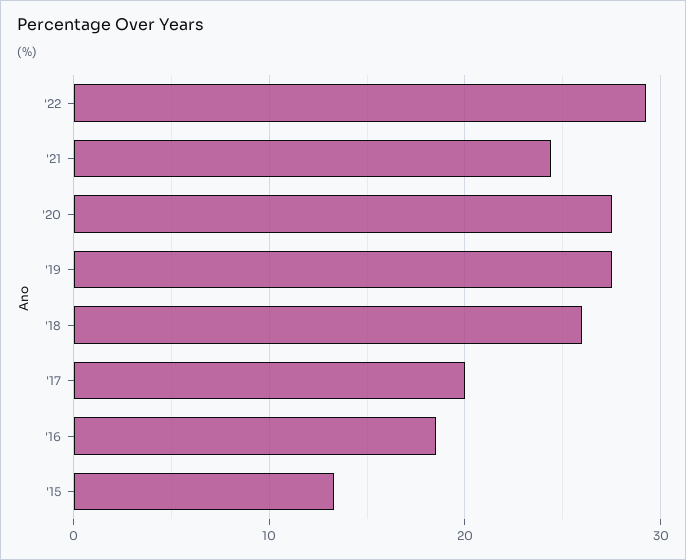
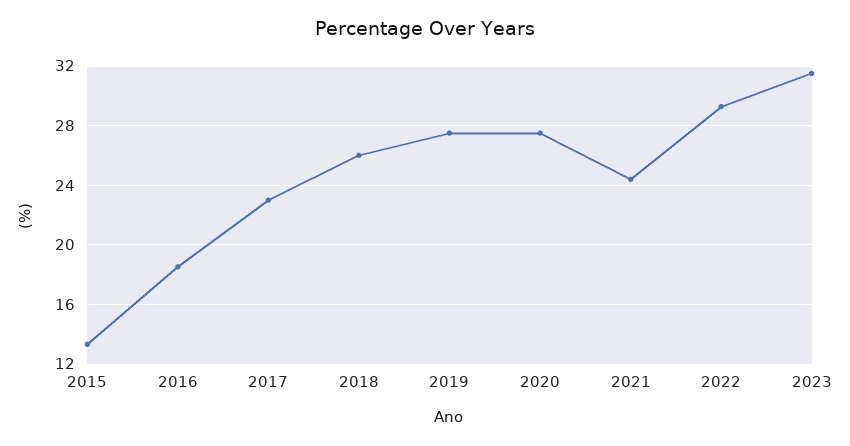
'17: 20 -> 23
2023: none -> 31.5

